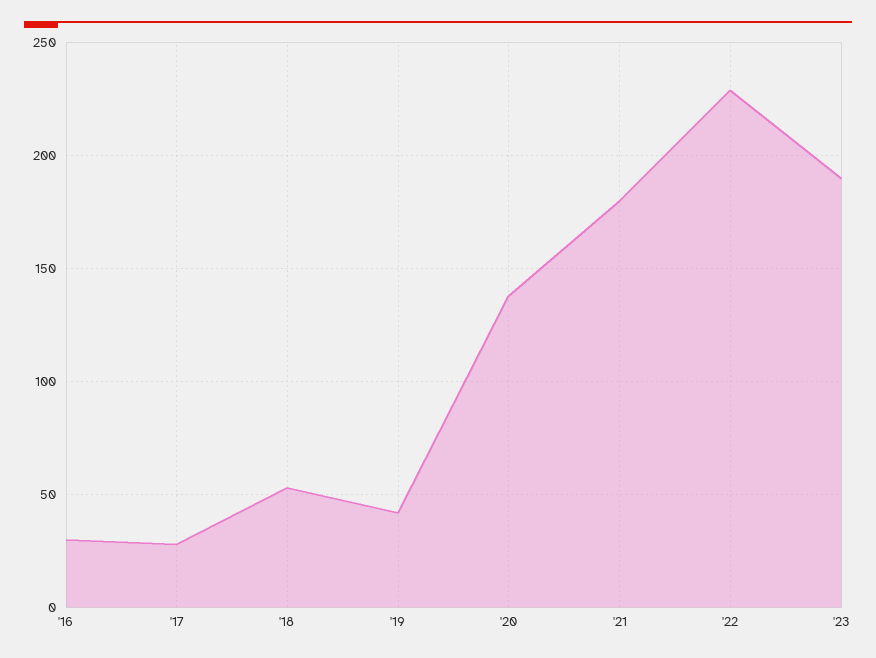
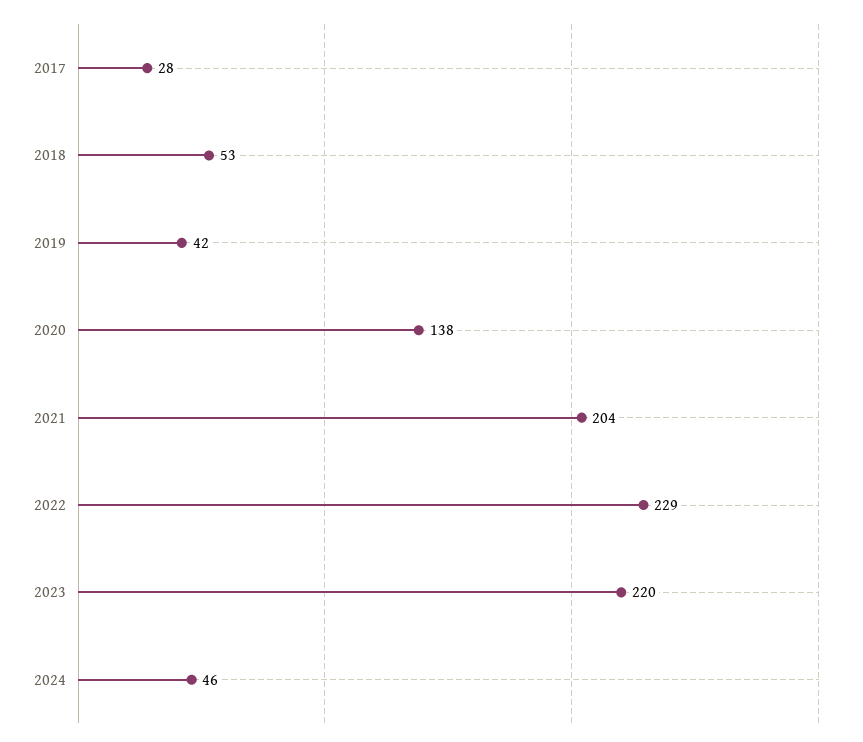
'16: 30 -> none
'21: 180 -> 204
'23: 190 -> 220
2024: none -> 46

